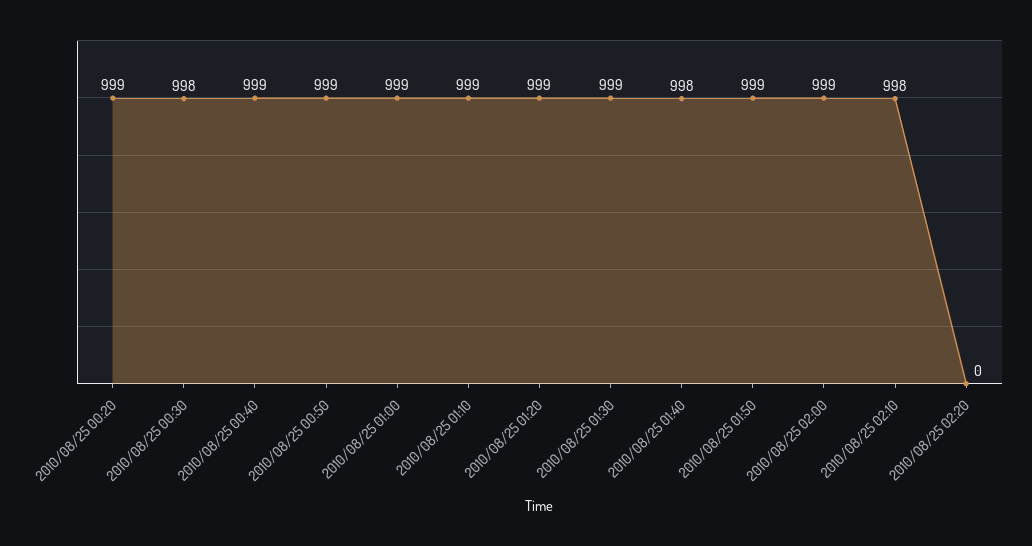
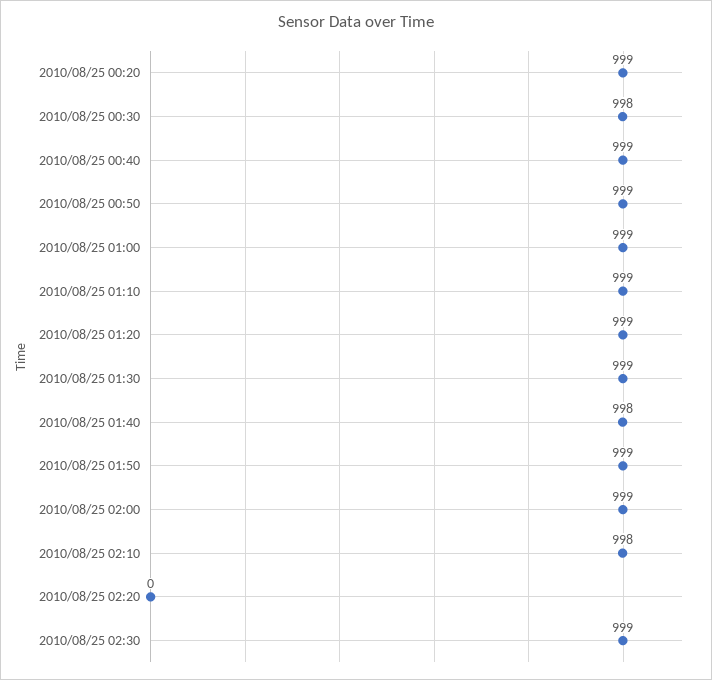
2010/08/25 02:30: none -> 999

